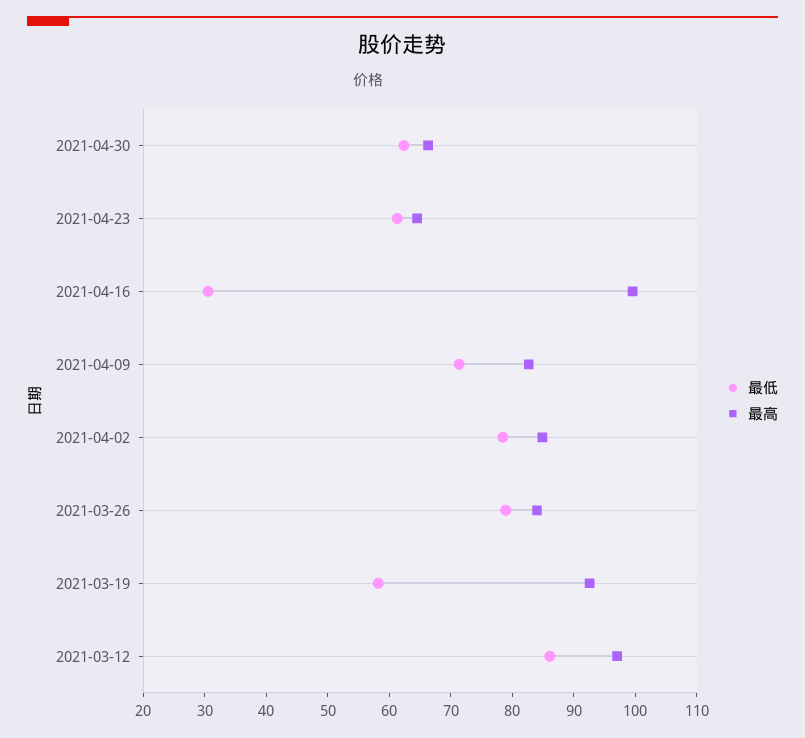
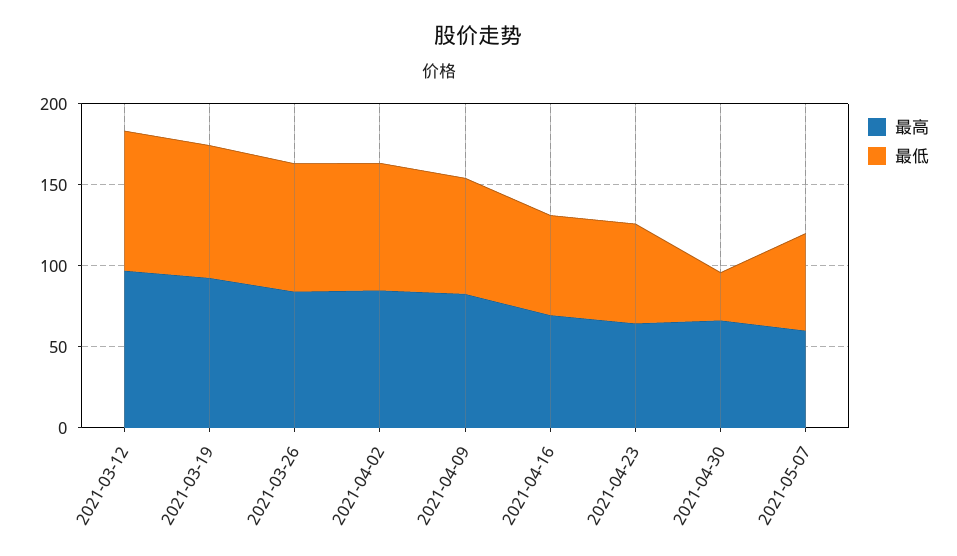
最低, 2021-04-30: 62 -> 30
最低, 2021-04-16: 30 -> 60
最高, 2021-04-16: 100 -> 70
最低, 2021-03-19: 58 -> 80
最高, 2021-05-07: none -> 60
最低, 2021-05-07: none -> 60

